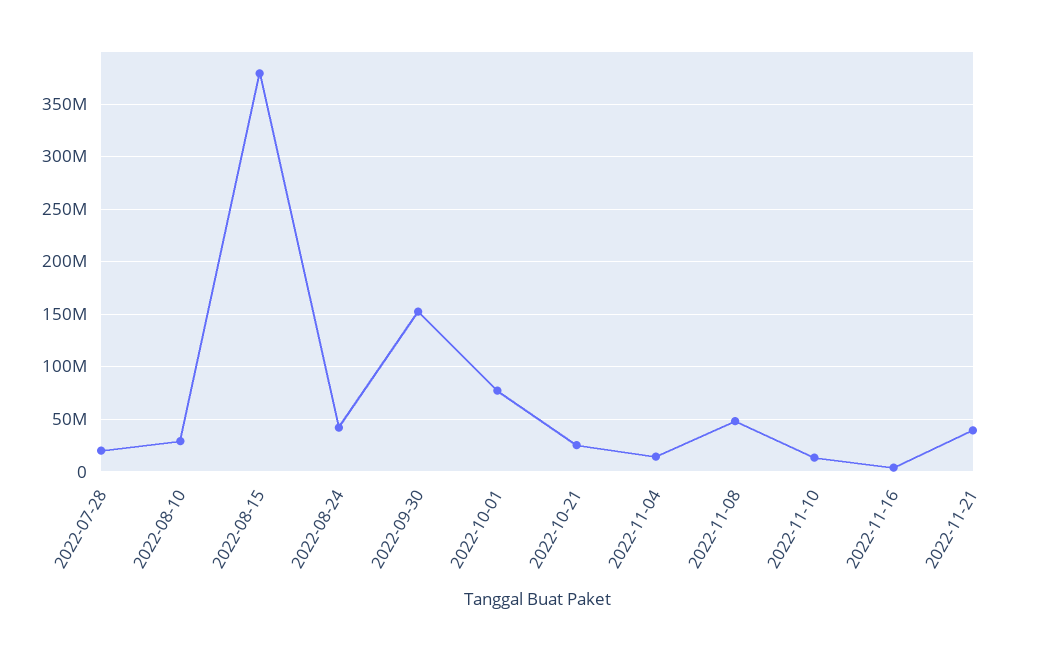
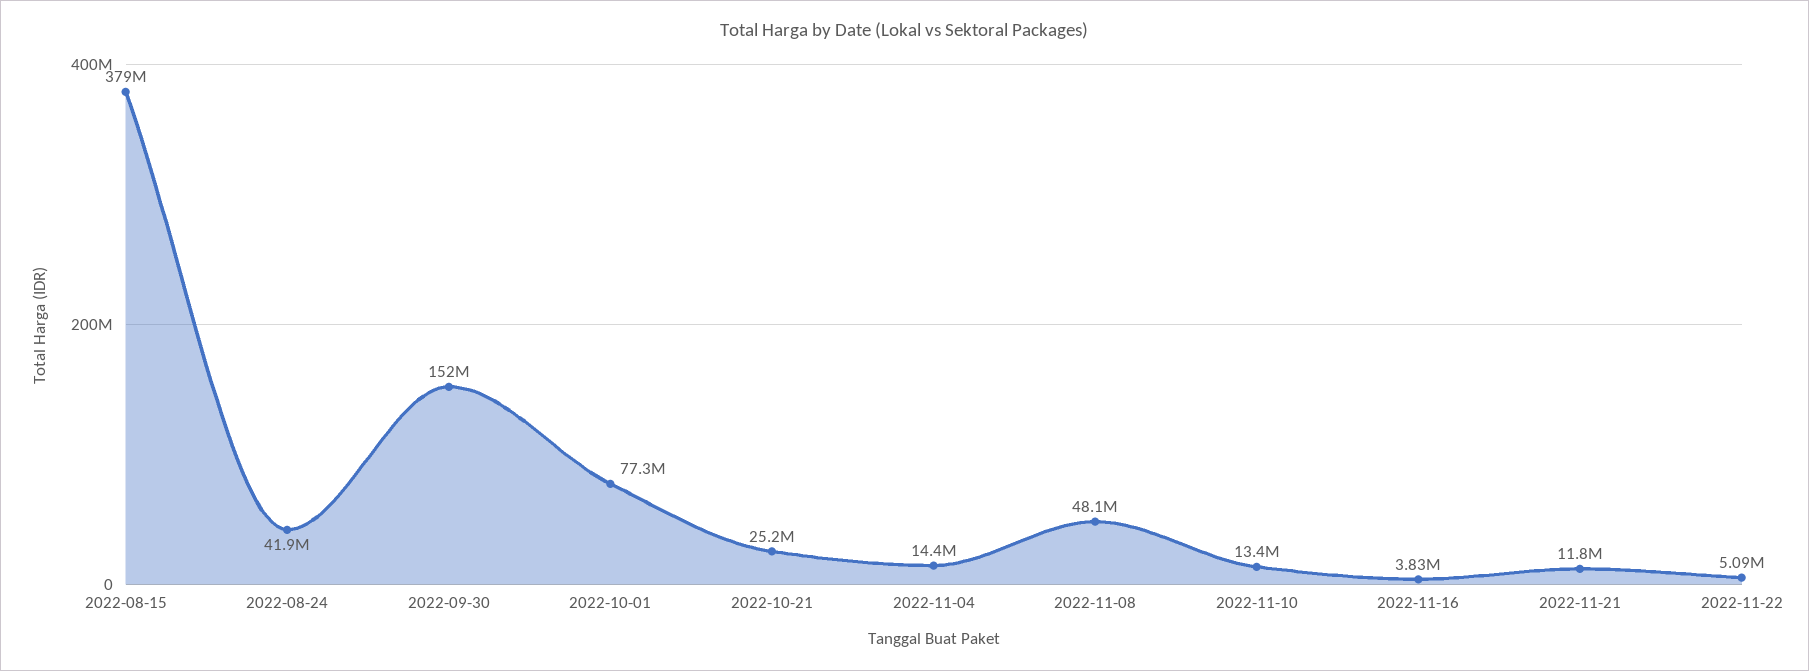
2022-07-28: 20000000 -> none
2022-08-10: 30000000 -> none
2022-11-21: 40000000 -> 11800000
2022-11-22: none -> 5090000

